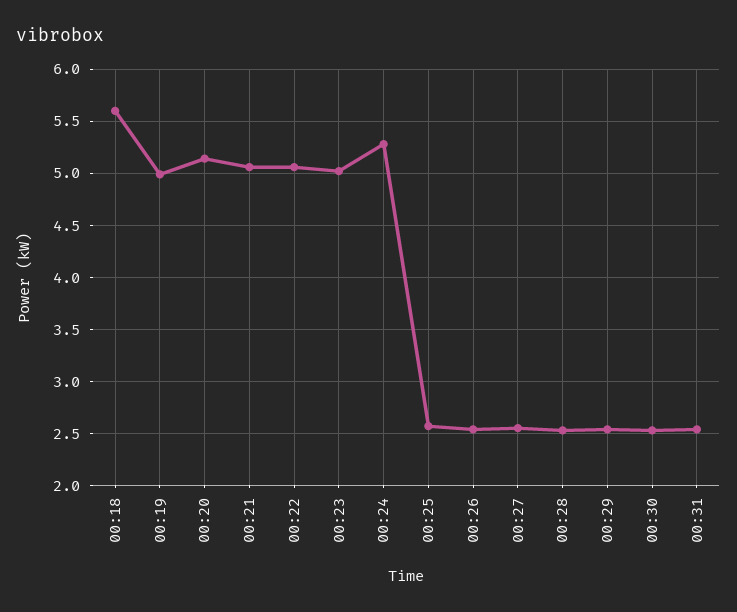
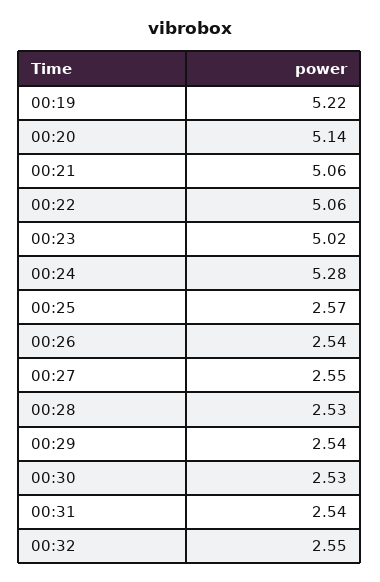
00:18: 5.6 -> none
00:19: 5 -> 5.22
00:32: none -> 2.55

